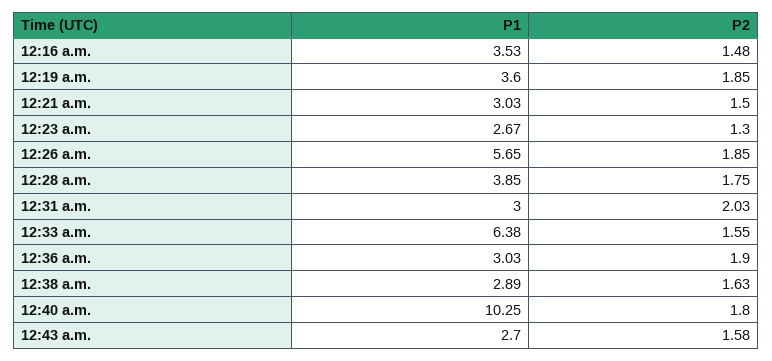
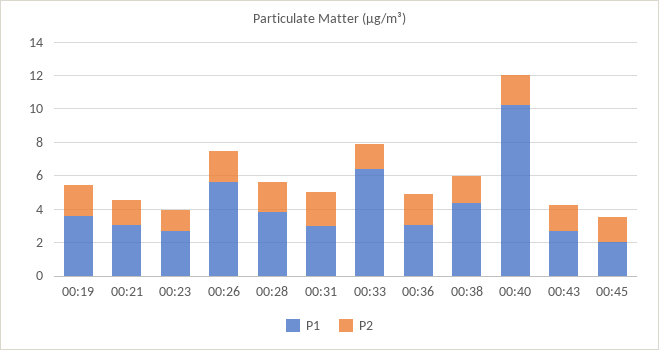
P1, 12:16 a.m.: 3.53 -> none
P2, 12:16 a.m.: 1.48 -> none
P1, 12:38 a.m.: 2.89 -> 4.5
P1, 00:45: none -> 2
P2, 00:45: none -> 1.5

